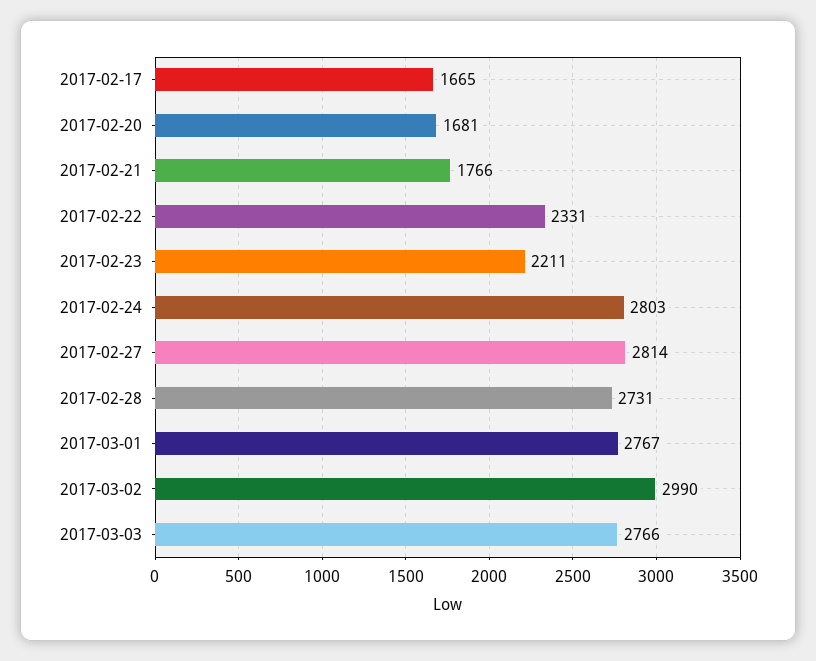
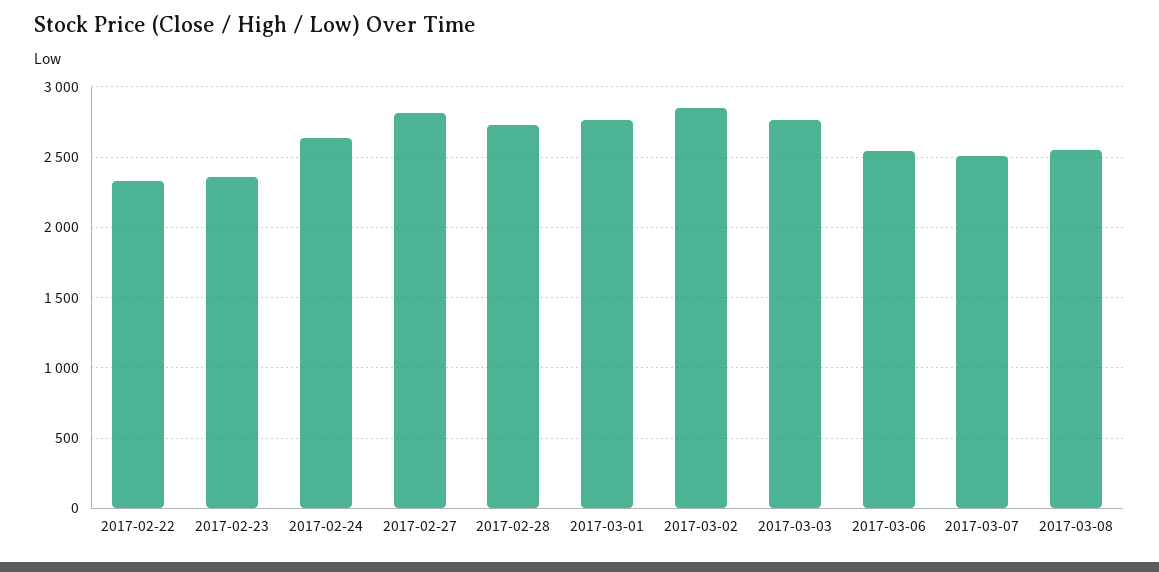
2017-02-17: 1665 -> none
2017-02-20: 1681 -> none
2017-02-21: 1766 -> none
2017-02-23: 2211 -> 2350
2017-02-24: 2803 -> 2650
2017-03-02: 2990 -> 2850
2017-03-06: none -> 2550
2017-03-07: none -> 2500
2017-03-08: none -> 2550

